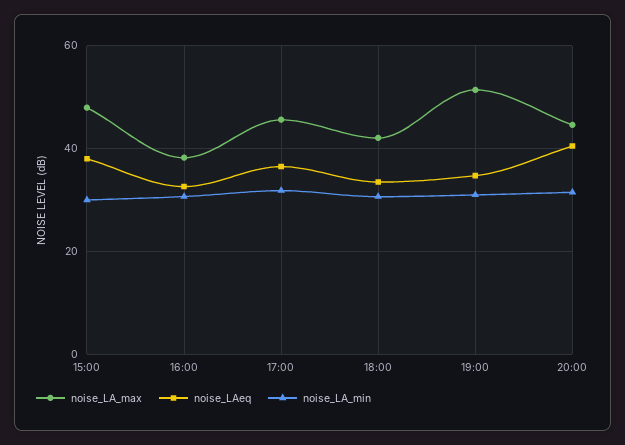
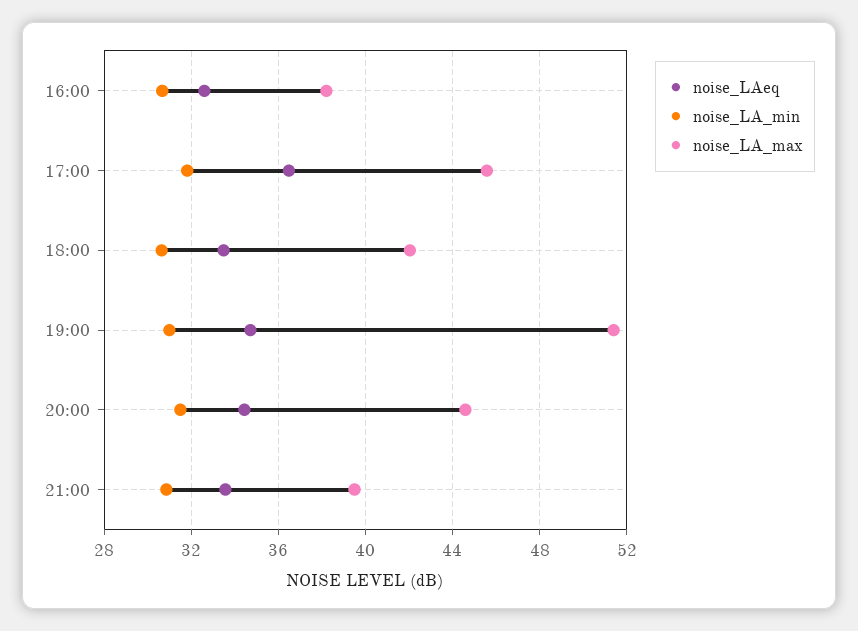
noise_LA_max, 15:00: 48 -> none
noise_LAeq, 15:00: 38 -> none
noise_LA_min, 15:00: 30 -> none
noise_LAeq, 20:00: 40 -> 34.5
noise_LAeq, 21:00: none -> 33.5
noise_LA_min, 21:00: none -> 31
noise_LA_max, 21:00: none -> 39.5

